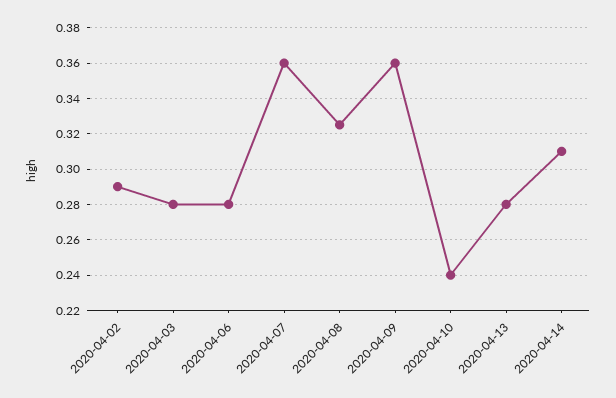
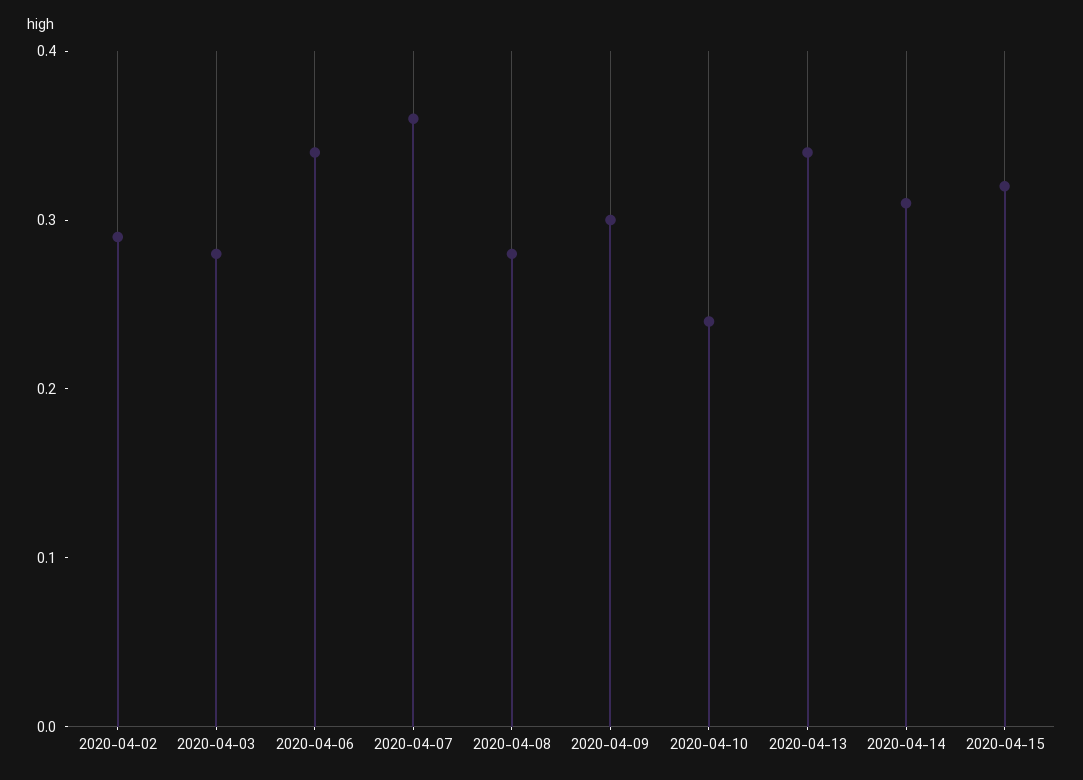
2020-04-06: 0.28 -> 0.34
2020-04-08: 0.325 -> 0.28
2020-04-09: 0.36 -> 0.3
2020-04-13: 0.28 -> 0.34
2020-04-15: none -> 0.32

